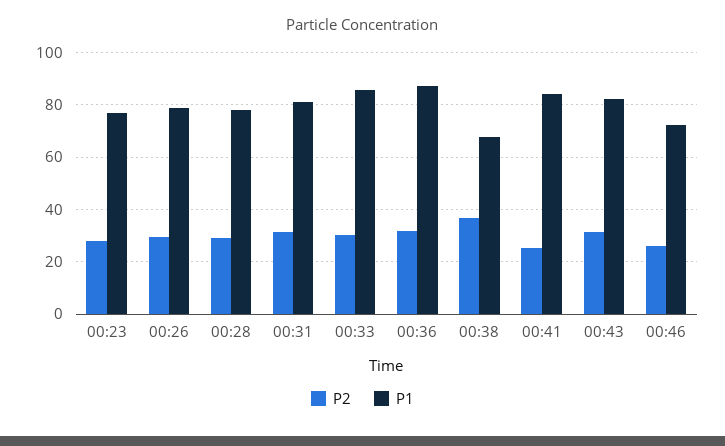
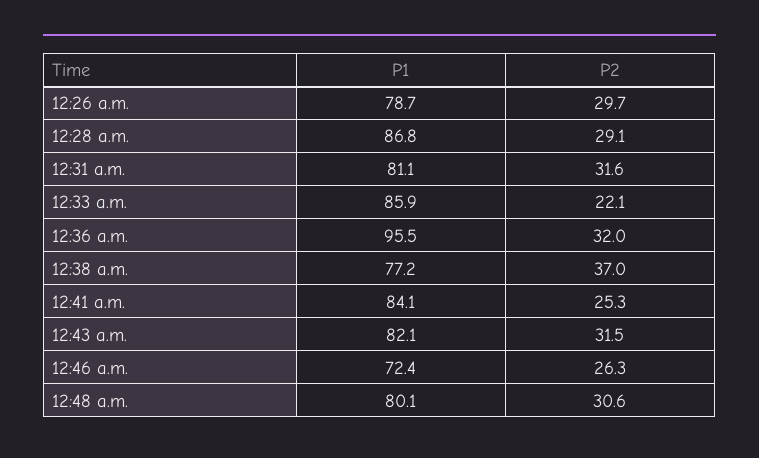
P2, 00:23: 27.5 -> none
P1, 00:23: 77.5 -> none
P1, 00:28: 77.5 -> 86.8
P2, 00:33: 30 -> 22.1
P1, 00:36: 87.5 -> 95.5
P1, 00:38: 67.5 -> 77.2
P1, 12:48 a.m.: none -> 80.1
P2, 12:48 a.m.: none -> 30.6

